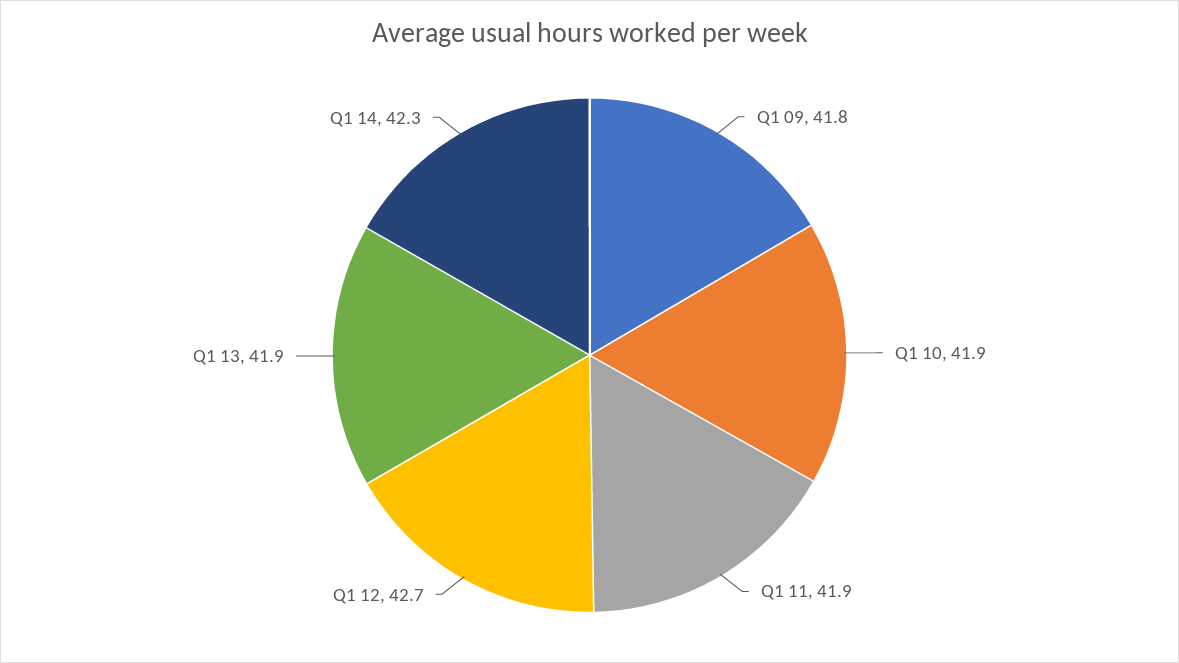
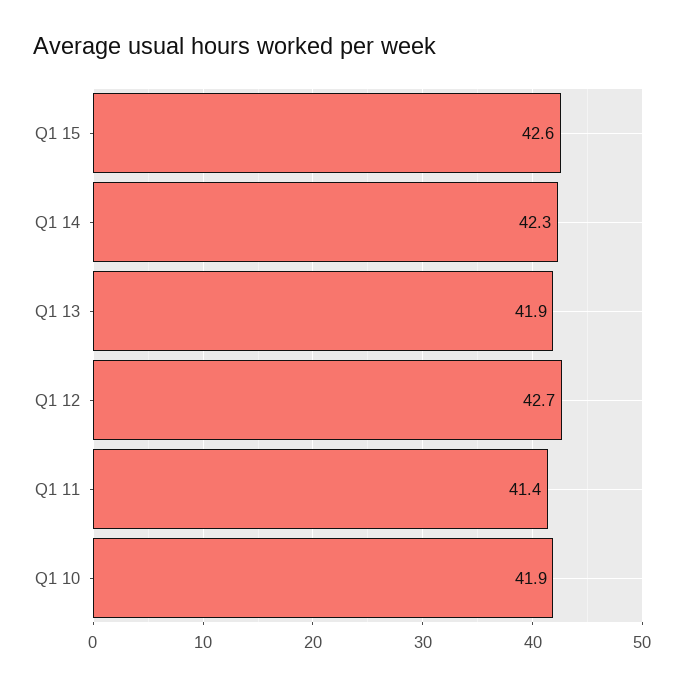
Q1 09: 41.8 -> none
Q1 11: 41.9 -> 41.4
Q1 15: none -> 42.6

